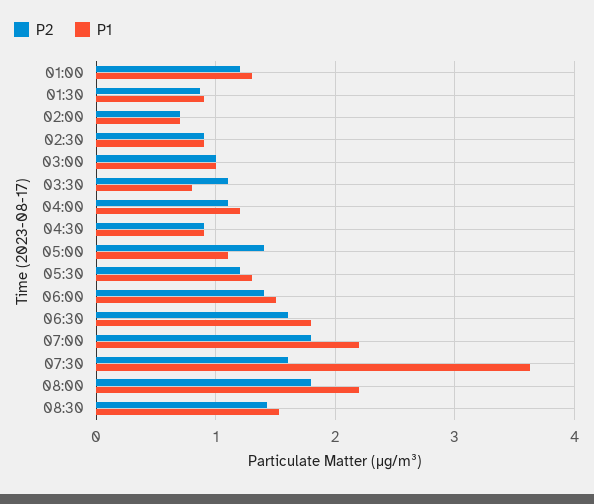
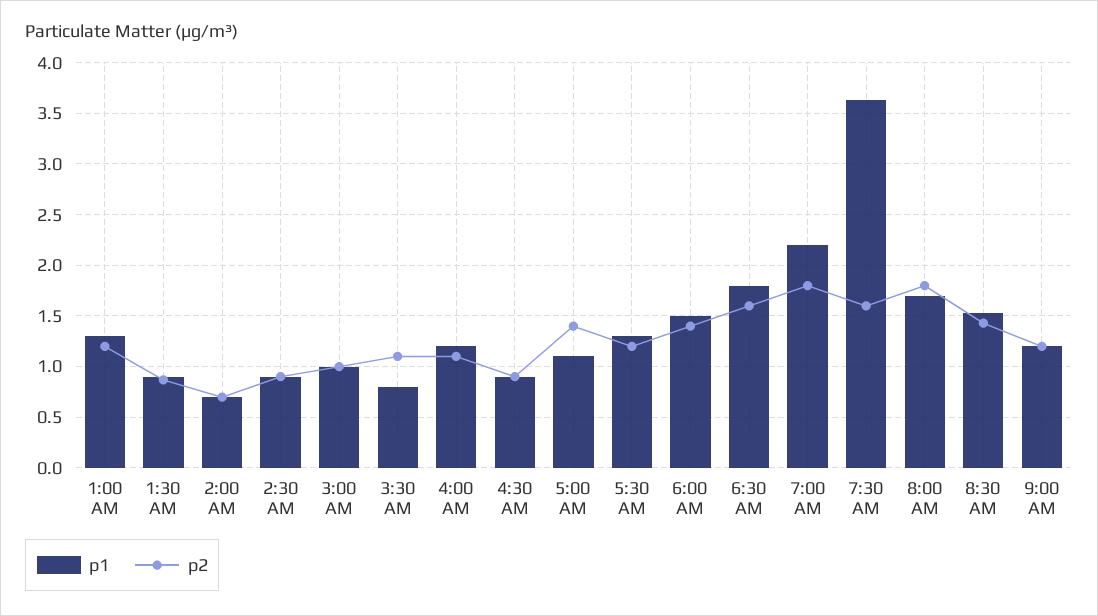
P1, 08:00: 2.2 -> 1.7
P1, 9:00 AM: none -> 1.2
P2, 9:00 AM: none -> 1.2

